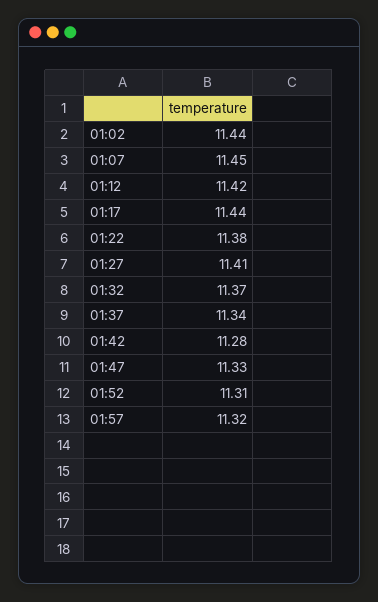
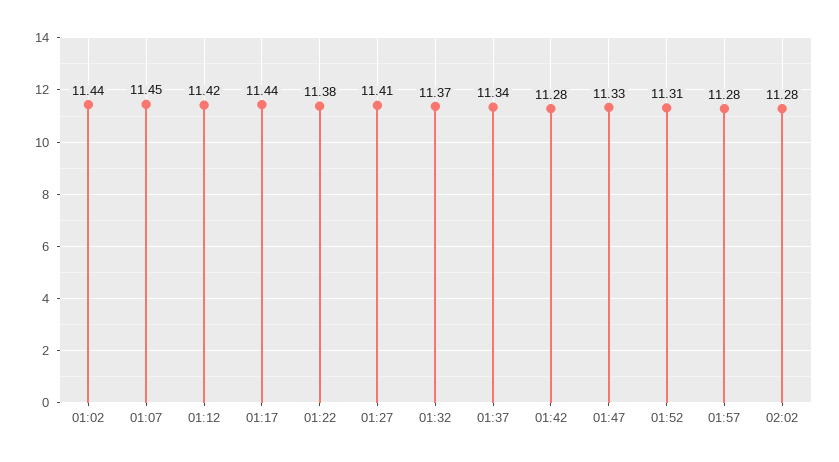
01:57: 11.32 -> 11.28
02:02: none -> 11.28

